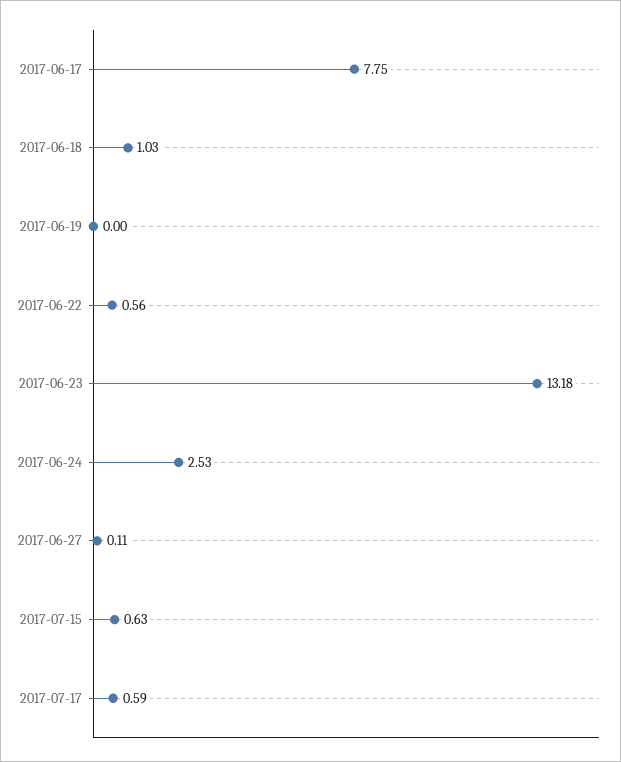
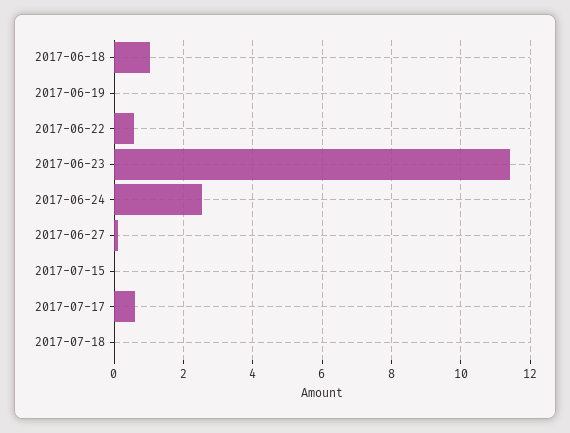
2017-06-17: 7.75 -> none
2017-06-23: 13.18 -> 11.4
2017-07-15: 0.63 -> 0
2017-07-18: none -> 0

